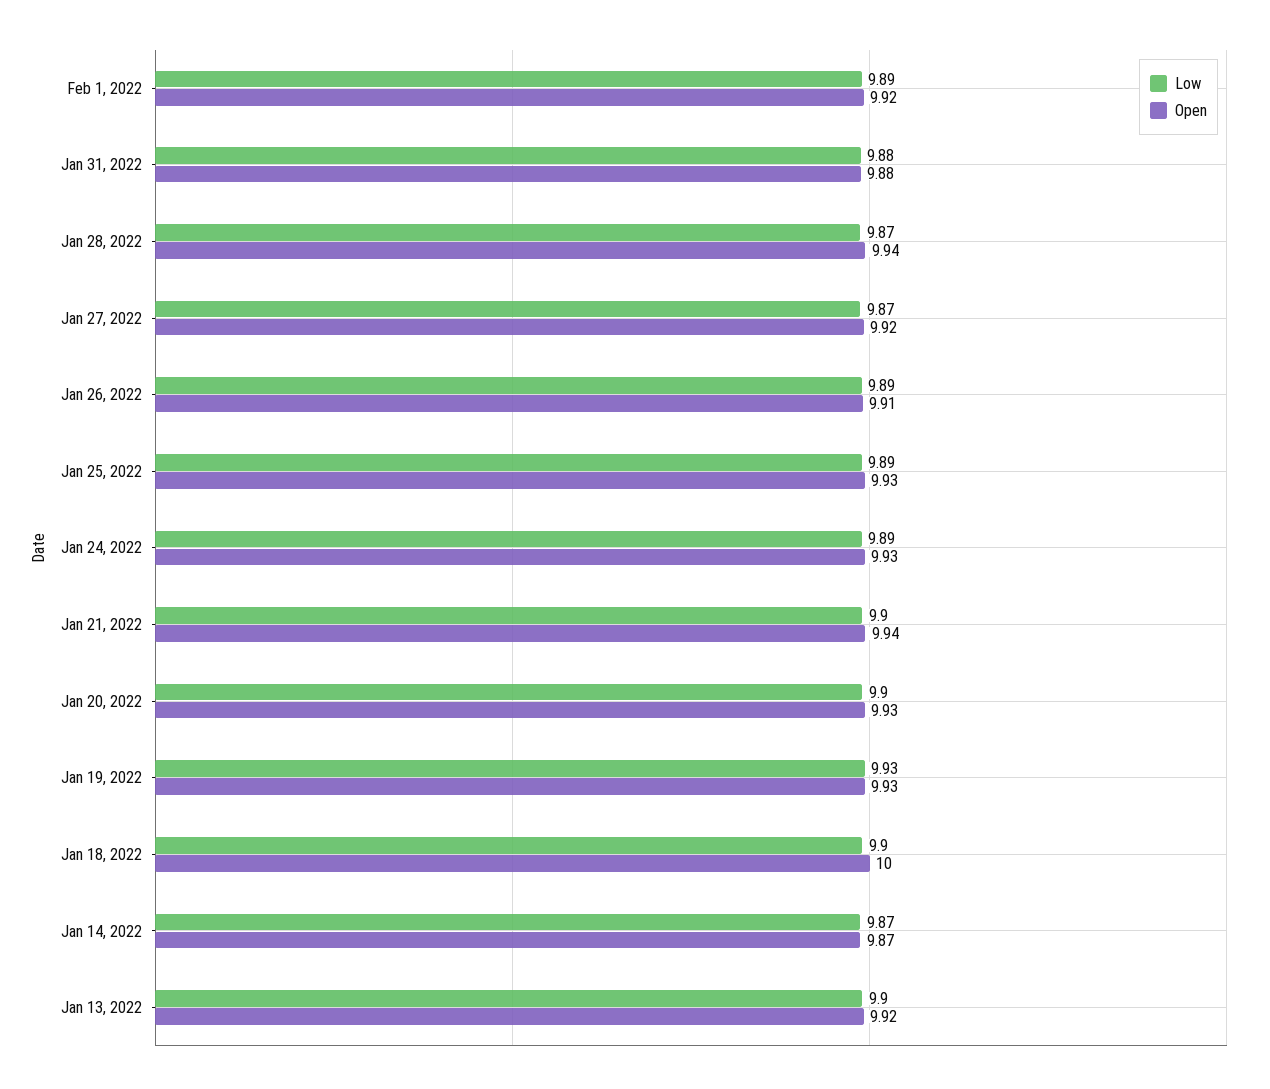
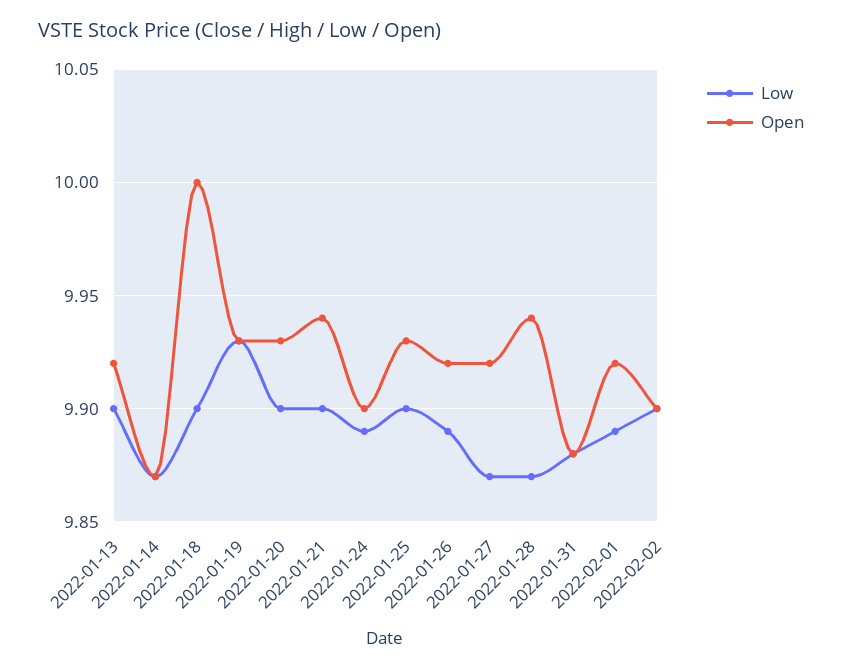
Open, Jan 26, 2022: 9.91 -> 9.92
Low, Jan 25, 2022: 9.89 -> 9.9
Open, Jan 24, 2022: 9.93 -> 9.9
Low, 2022-02-02: none -> 9.9
Open, 2022-02-02: none -> 9.9

